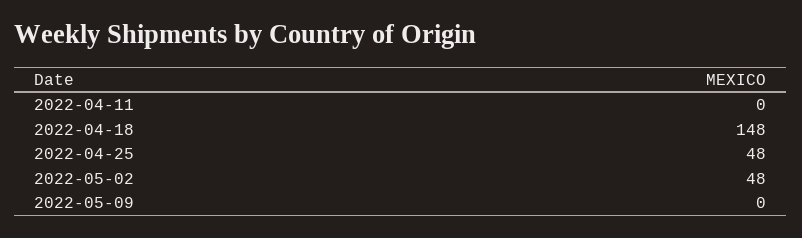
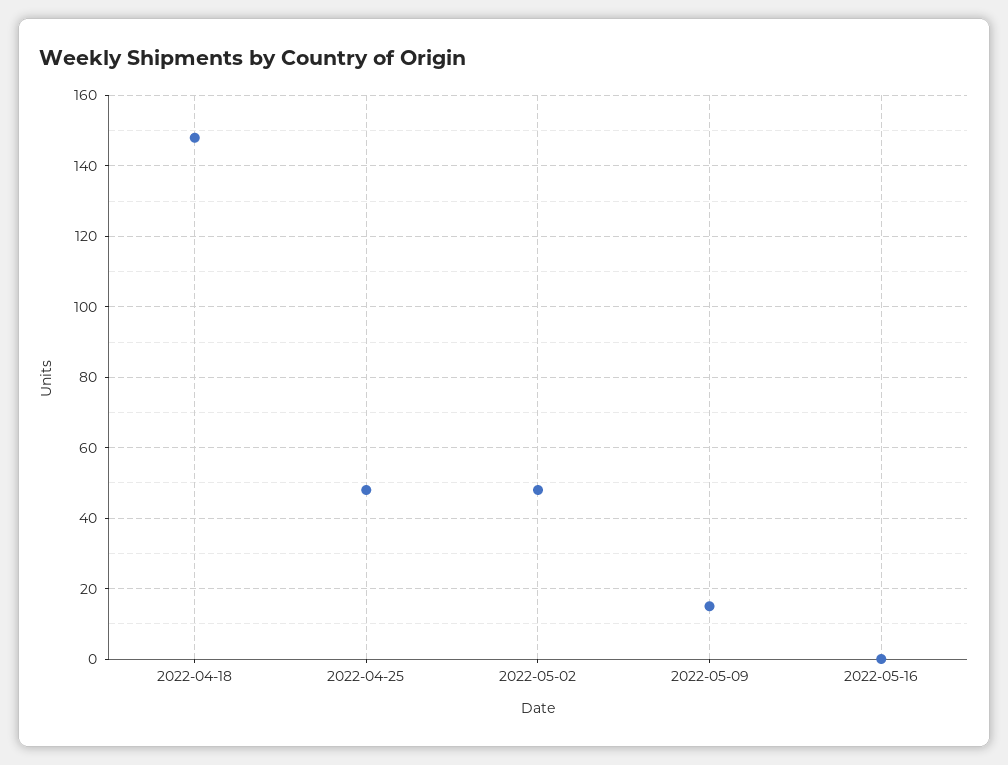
2022-04-11: 0 -> none
2022-05-09: 0 -> 15
2022-05-16: none -> 0

